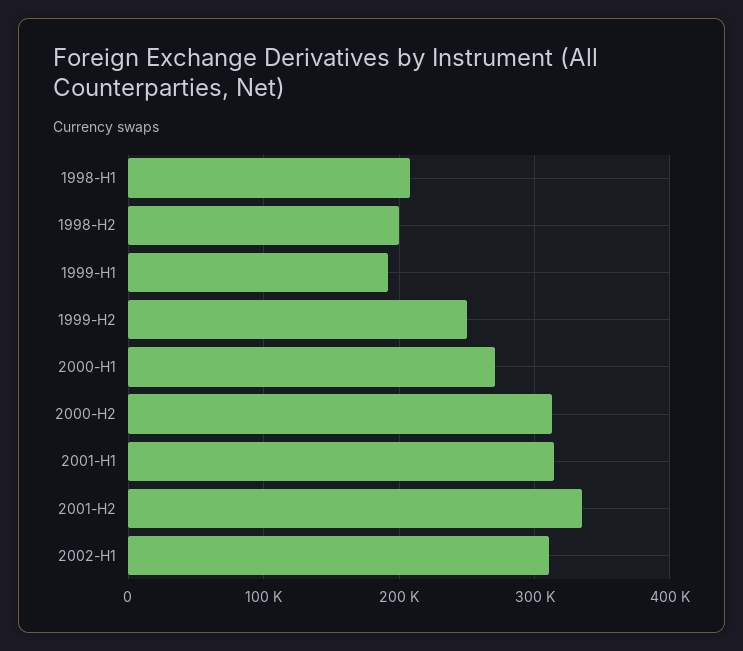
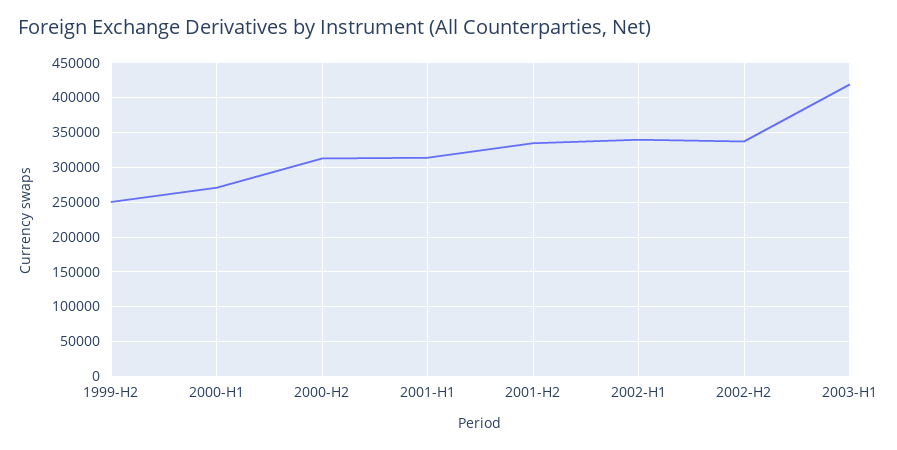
1998-H1: 210000 -> none
1998-H2: 200000 -> none
1999-H1: 190000 -> none
2002-H1: 310000 -> 340000
2002-H2: none -> 340000
2003-H1: none -> 420000

